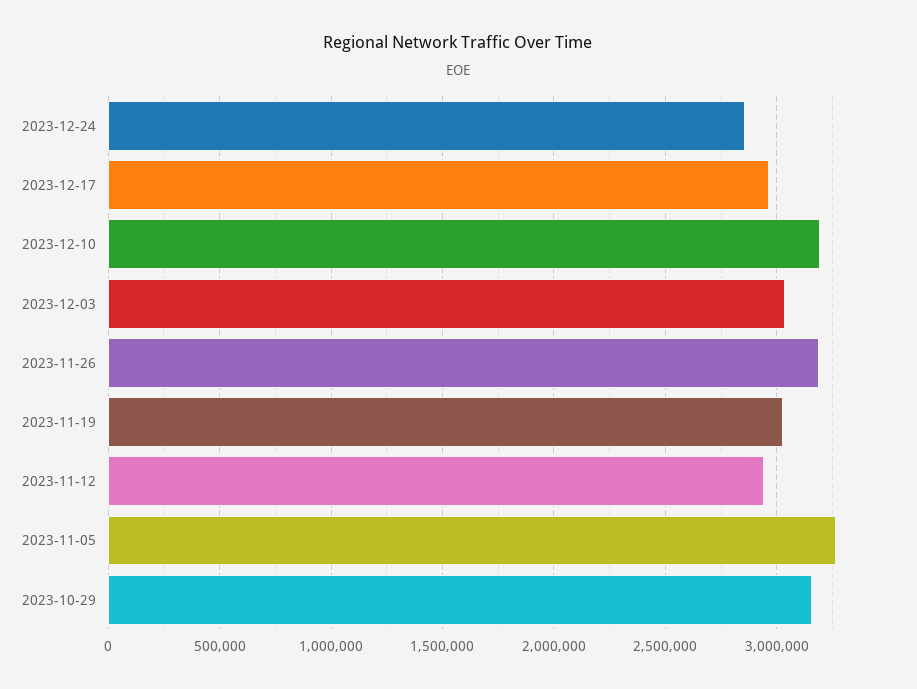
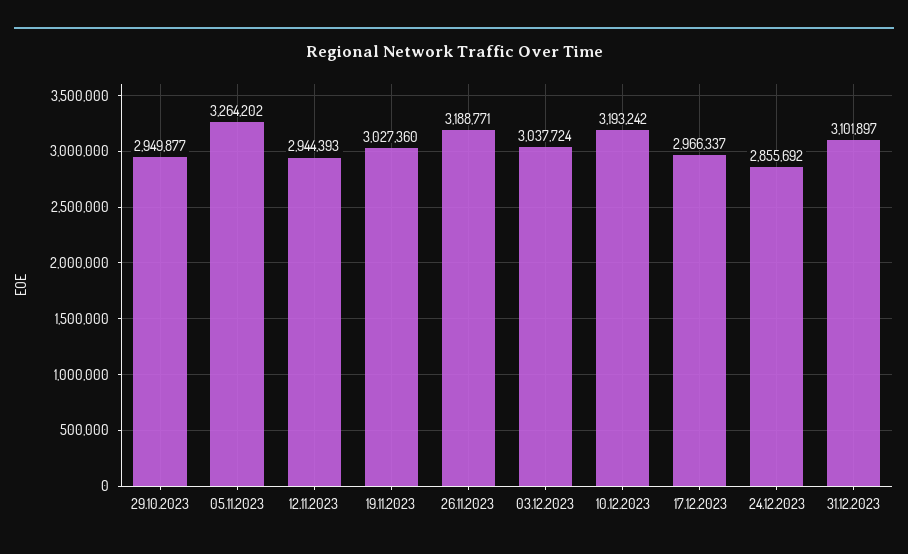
2023-10-29: 3150000 -> 2949877
31.12.2023: none -> 3101897

